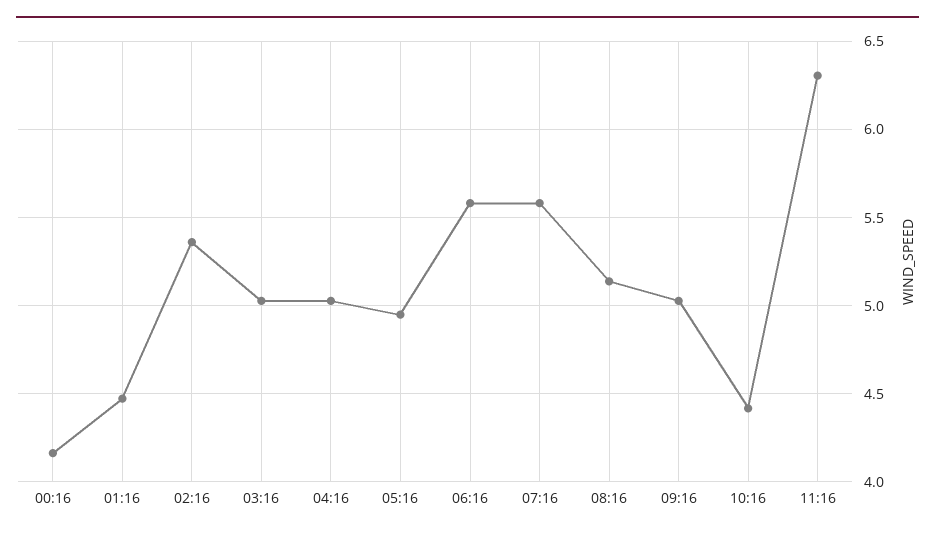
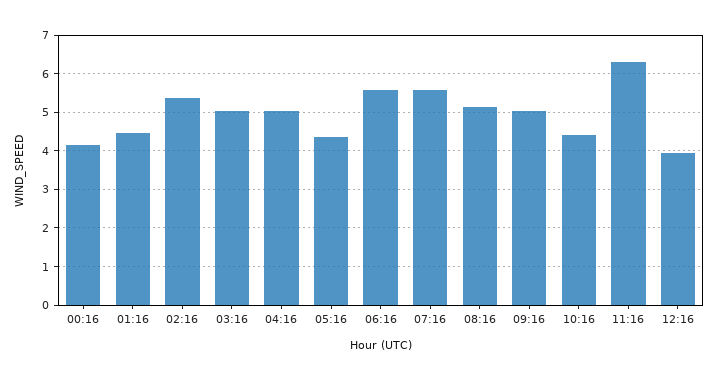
05:16: 4.95 -> 4.4
12:16: none -> 4

